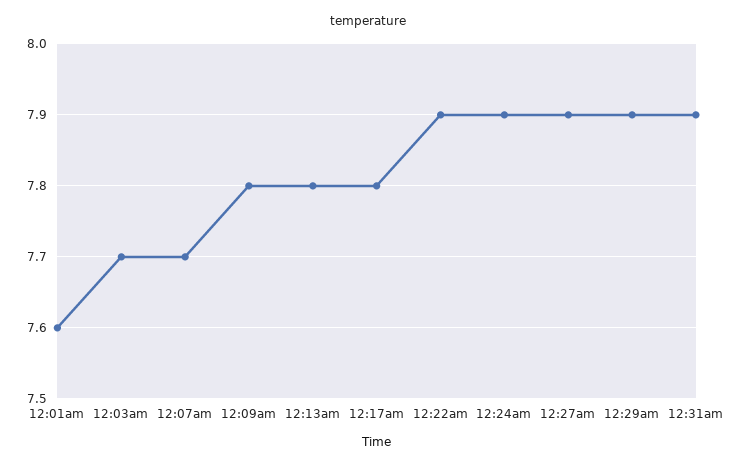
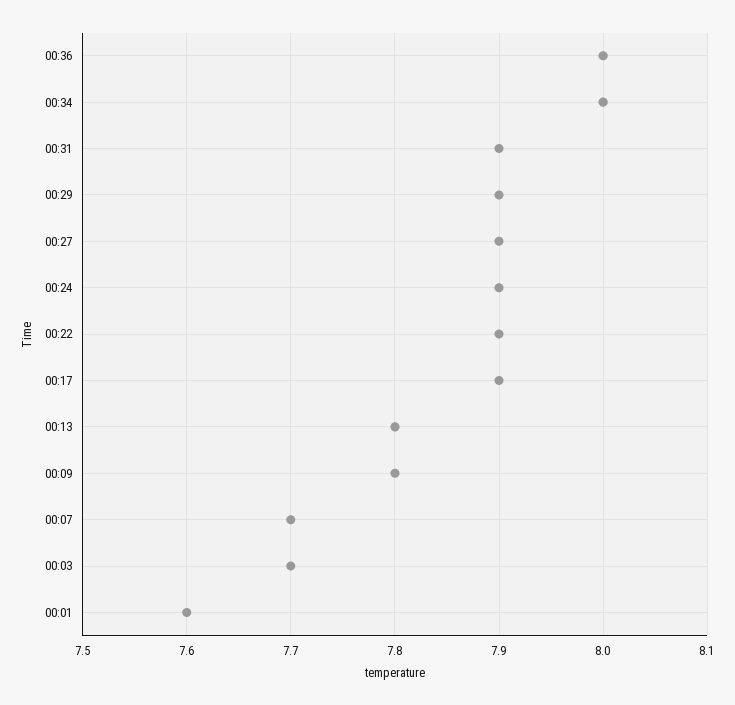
12:17am: 7.8 -> 7.9
00:36: none -> 8
00:34: none -> 8

